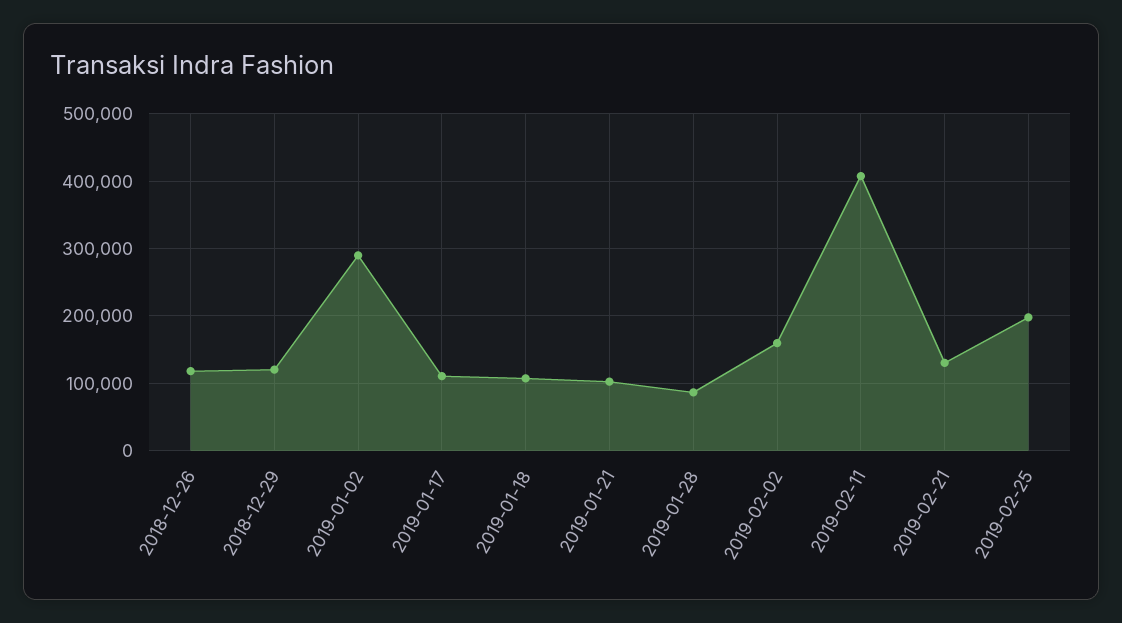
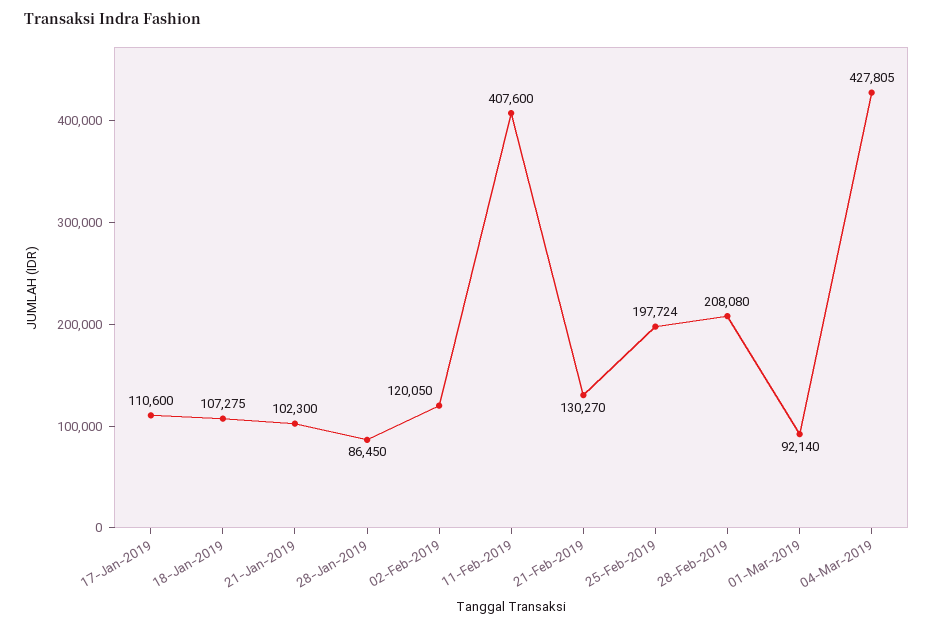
2018-12-26: 120000 -> none
2018-12-29: 120000 -> none
2019-01-02: 290000 -> none
2019-02-02: 160000 -> 120050
28-Feb-2019: none -> 208080
01-Mar-2019: none -> 92140
04-Mar-2019: none -> 427805

